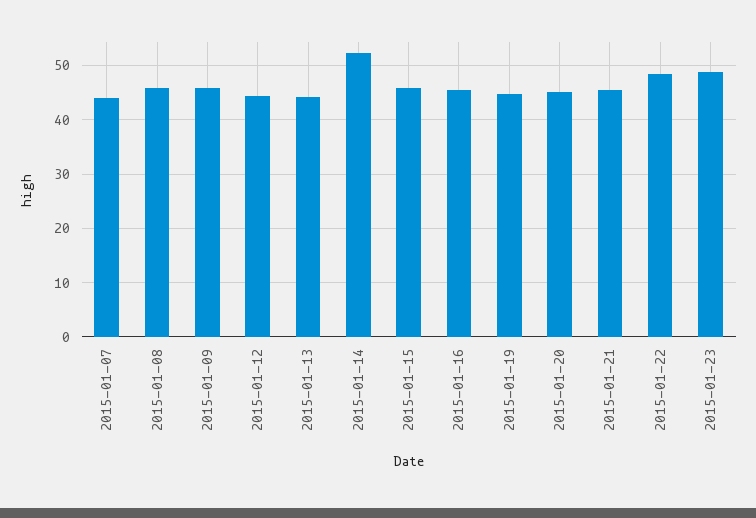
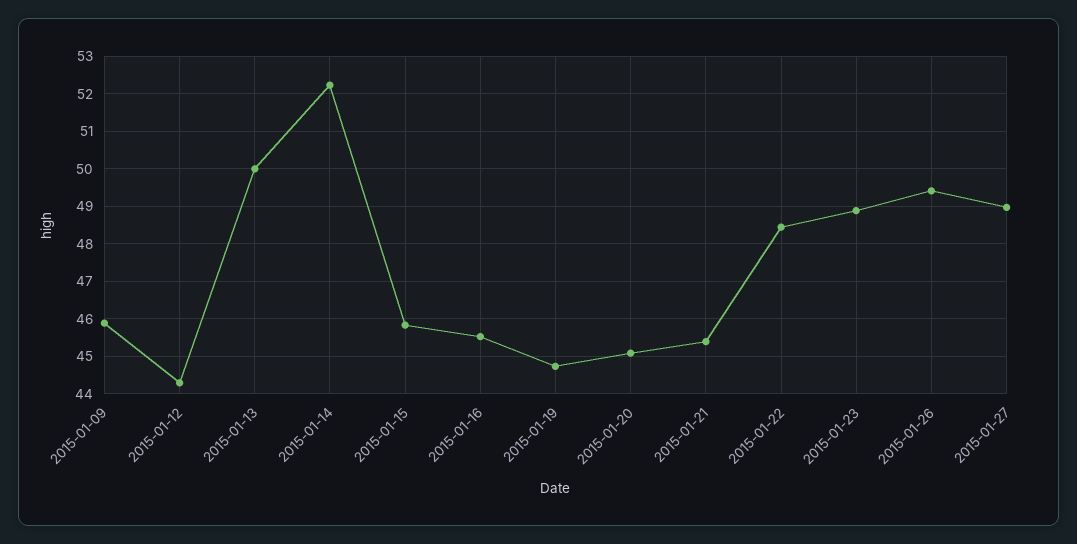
2015-01-07: 44 -> none
2015-01-08: 46 -> none
2015-01-13: 44 -> 50
2015-01-26: none -> 49.4
2015-01-27: none -> 49

